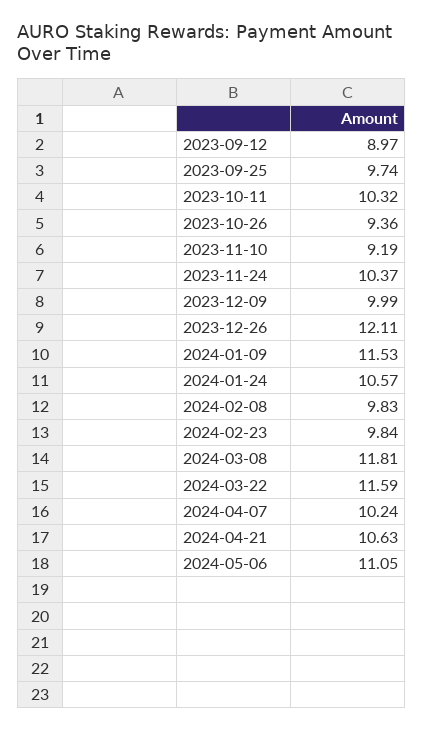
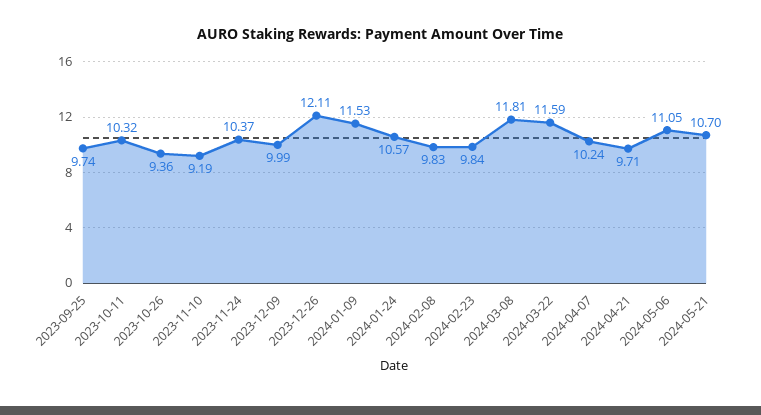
2023-09-12: 8.97 -> none
2024-04-21: 10.63 -> 9.71
2024-05-21: none -> 10.7

